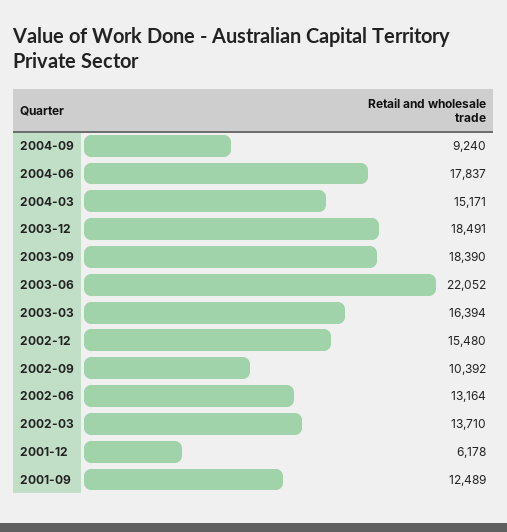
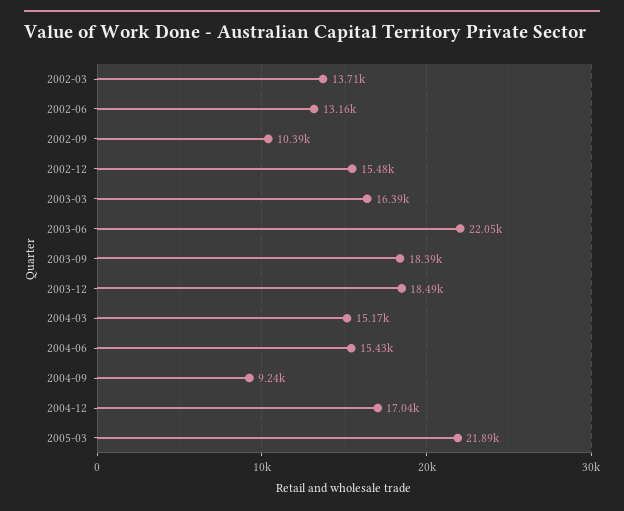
2004-06: 17837 -> 15430
2001-12: 6178 -> none
2001-09: 12489 -> none
2004-12: none -> 17040
2005-03: none -> 21890

